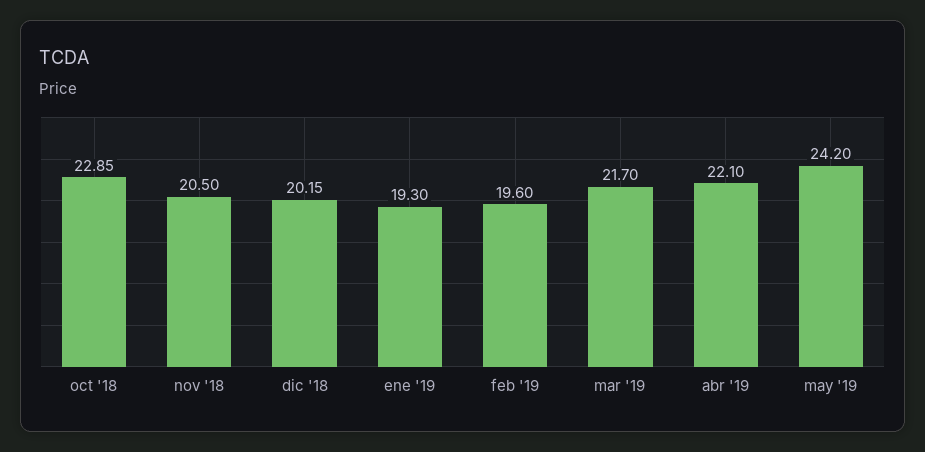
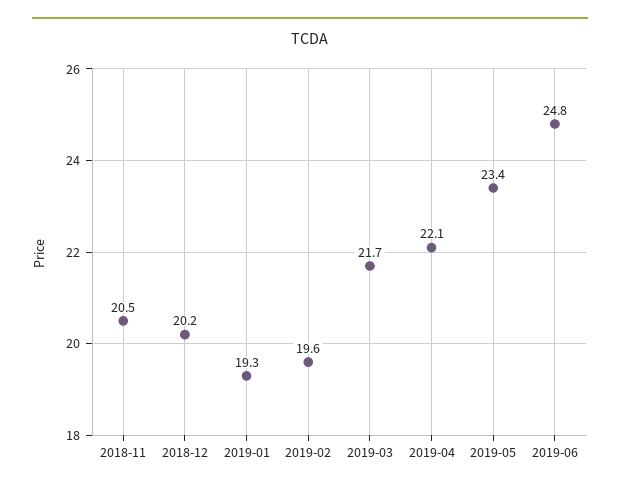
oct '18: 22.85 -> none
may '19: 24.2 -> 23.4
2019-06: none -> 24.8

